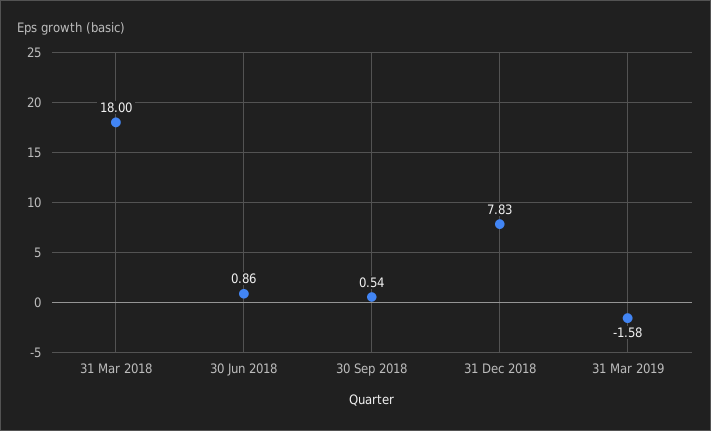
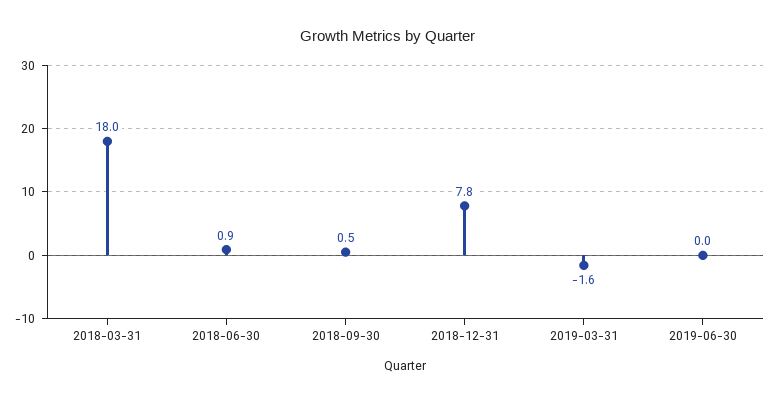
2019-06-30: none -> 0

